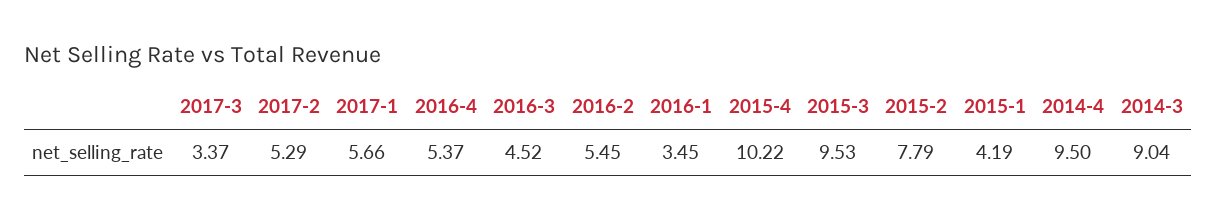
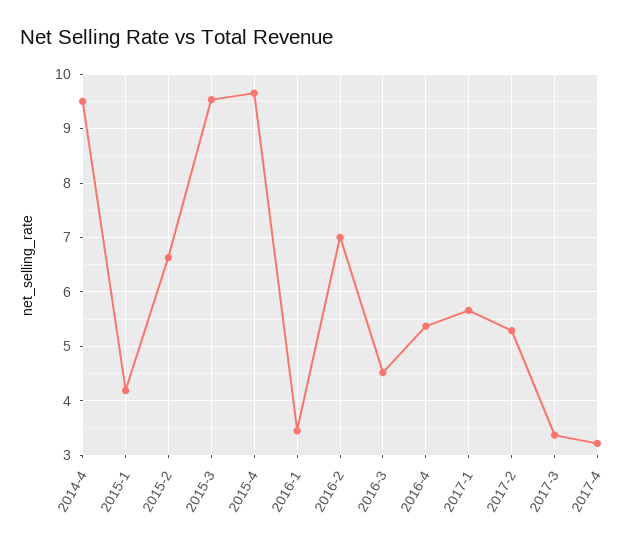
2016-2: 5.45 -> 7
2015-4: 10.22 -> 9.6
2015-2: 7.79 -> 6.6
2014-3: 9.04 -> none
2017-4: none -> 3.2

